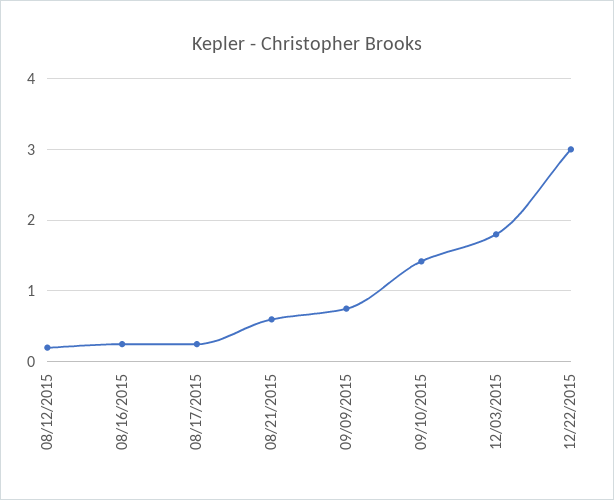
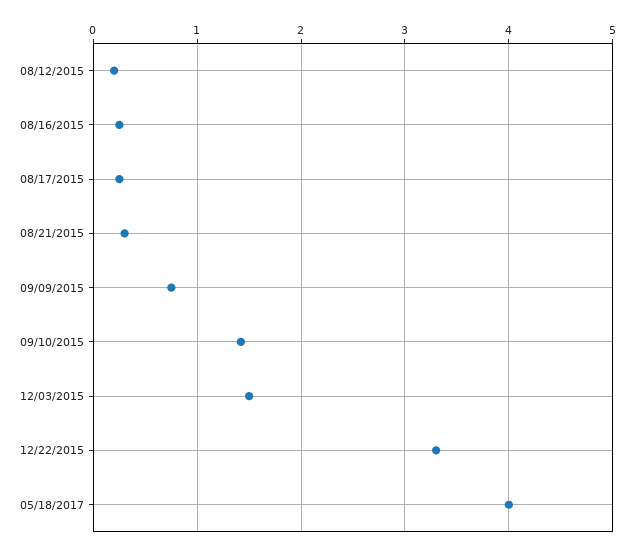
08/21/2015: 0.6 -> 0.3
12/03/2015: 1.8 -> 1.5
12/22/2015: 3 -> 3.3
05/18/2017: none -> 4

